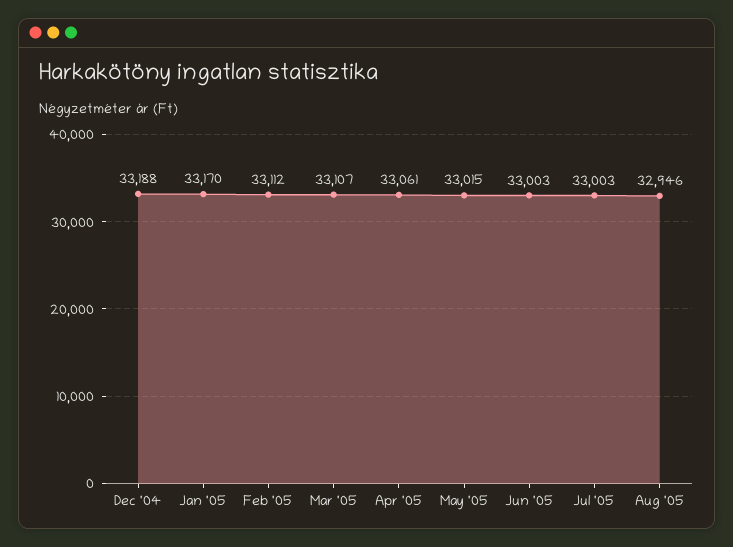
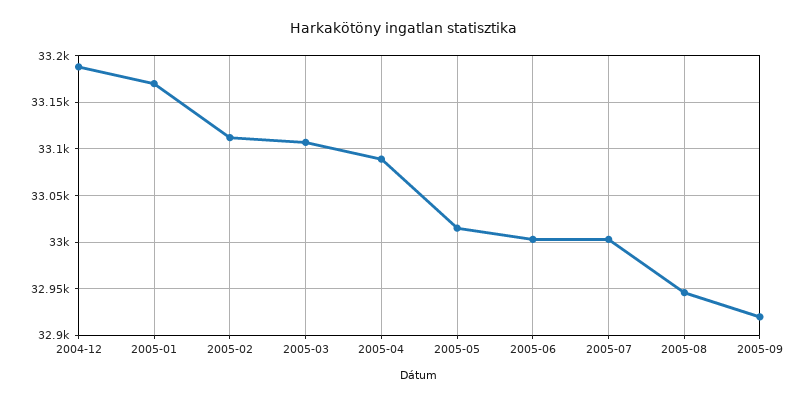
Apr '05: 33061 -> 33090
2005-09: none -> 32920

